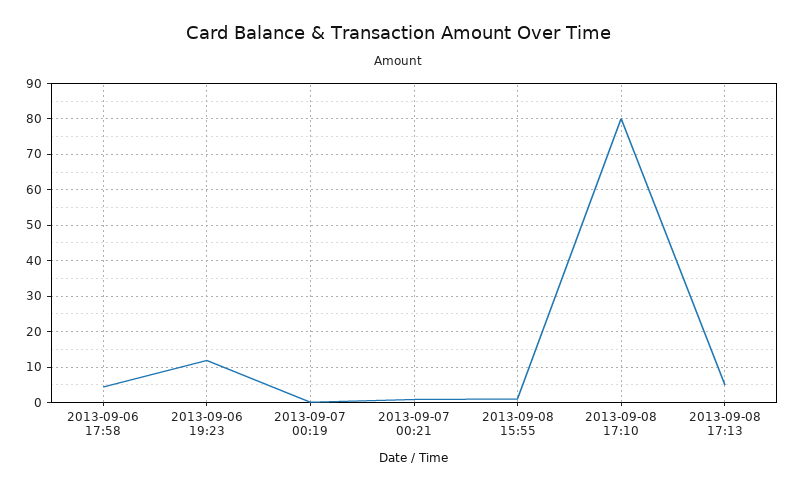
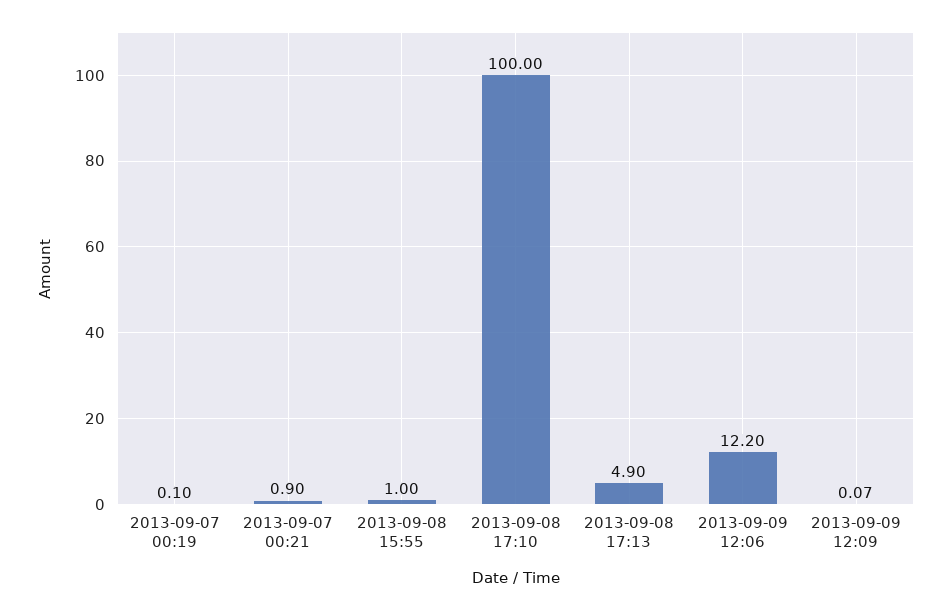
2013-09-06 17:58: 4 -> none
2013-09-06 19:23: 12 -> none
2013-09-08 17:10: 80 -> 100
2013-09-09 12:06: none -> 12.2
2013-09-09 12:09: none -> 0.07

